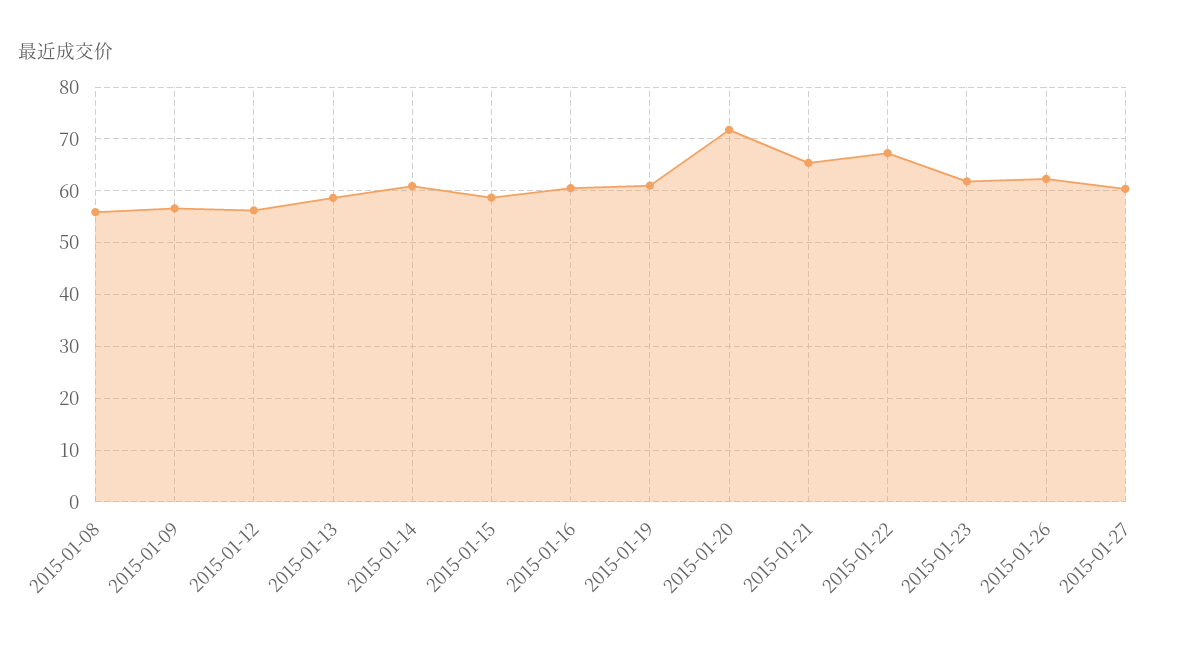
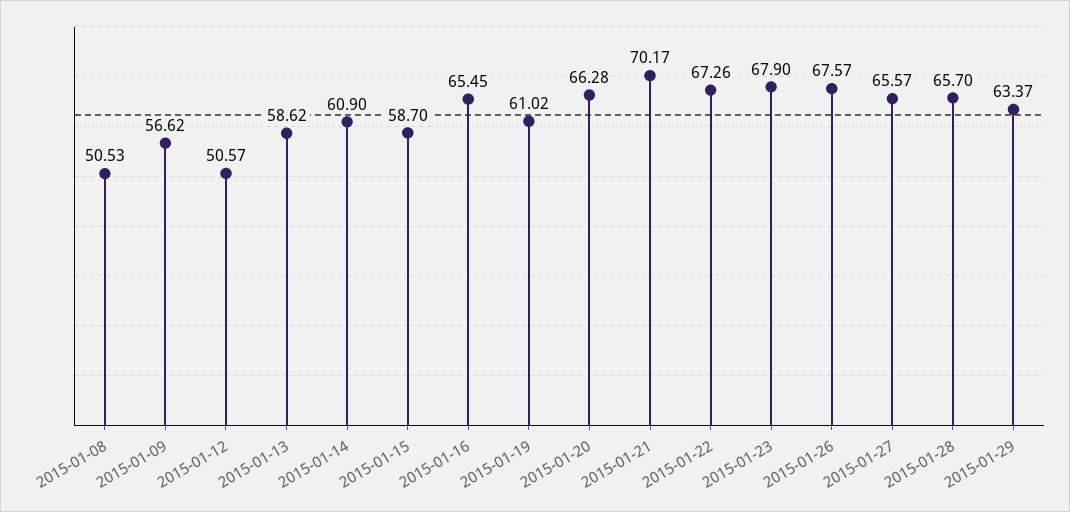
2015-01-08: 56 -> 50.53
2015-01-12: 56 -> 50.57
2015-01-16: 60 -> 65.45
2015-01-20: 72 -> 66.28
2015-01-21: 66 -> 70.17
2015-01-23: 62 -> 67.9
2015-01-26: 62 -> 67.57
2015-01-27: 60 -> 65.57
2015-01-28: none -> 65.7
2015-01-29: none -> 63.37

